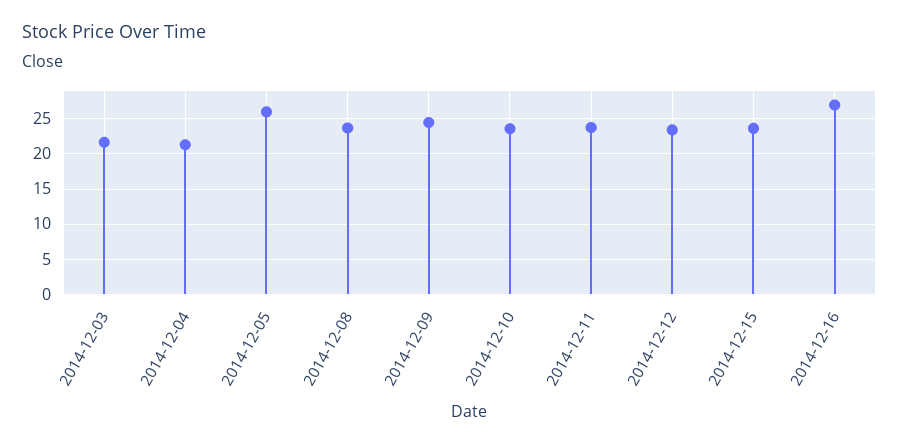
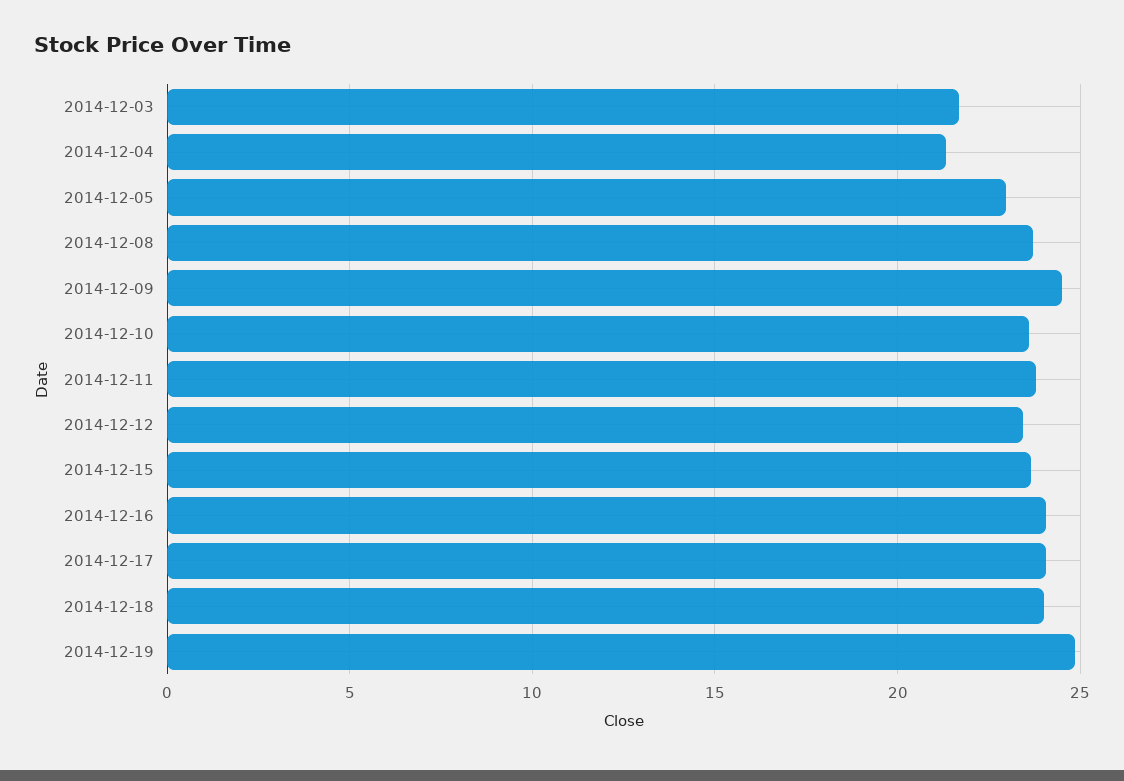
2014-12-05: 26 -> 23
2014-12-16: 27 -> 24
2014-12-17: none -> 24
2014-12-18: none -> 24
2014-12-19: none -> 25

